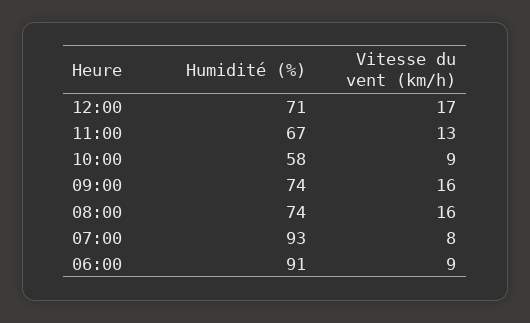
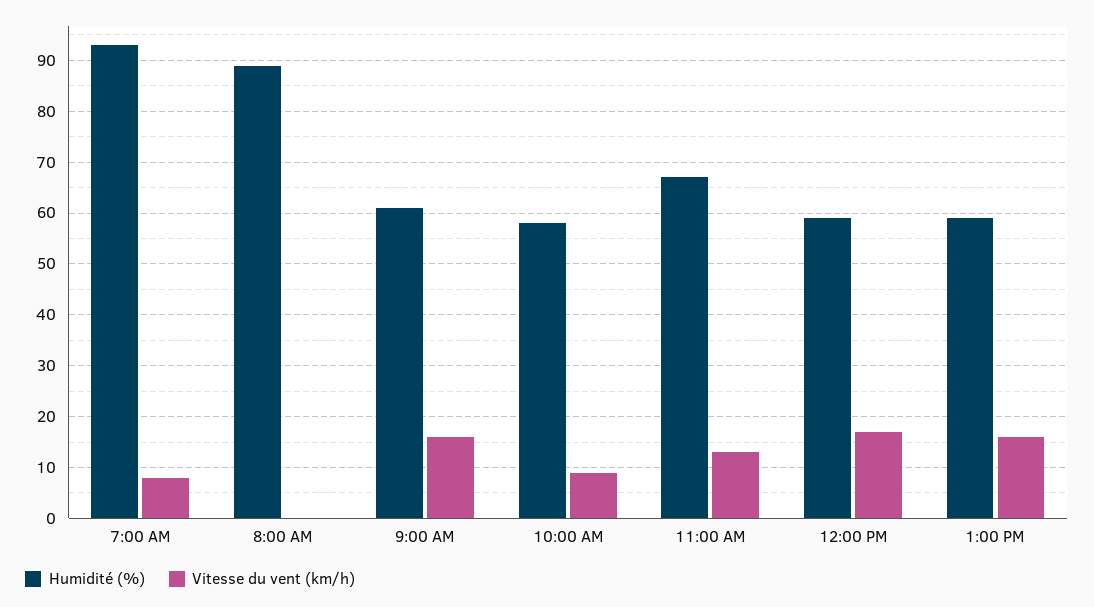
Humidité (%), 12:00: 71 -> 60
Humidité (%), 09:00: 74 -> 60
Humidité (%), 08:00: 74 -> 90
Vitesse du vent (km/h), 08:00: 16 -> 0
Humidité (%), 06:00: 91 -> none
Vitesse du vent (km/h), 06:00: 9 -> none
Humidité (%), 1:00 PM: none -> 60
Vitesse du vent (km/h), 1:00 PM: none -> 15

